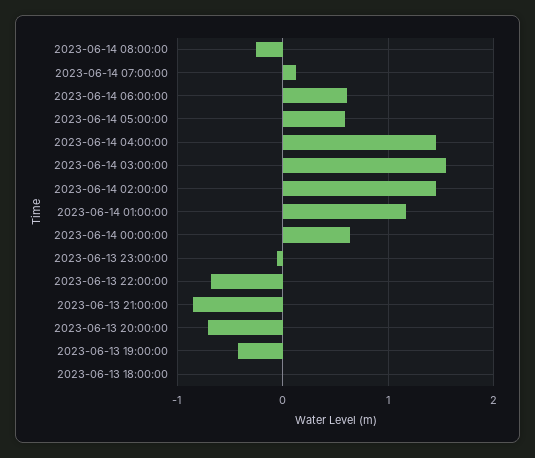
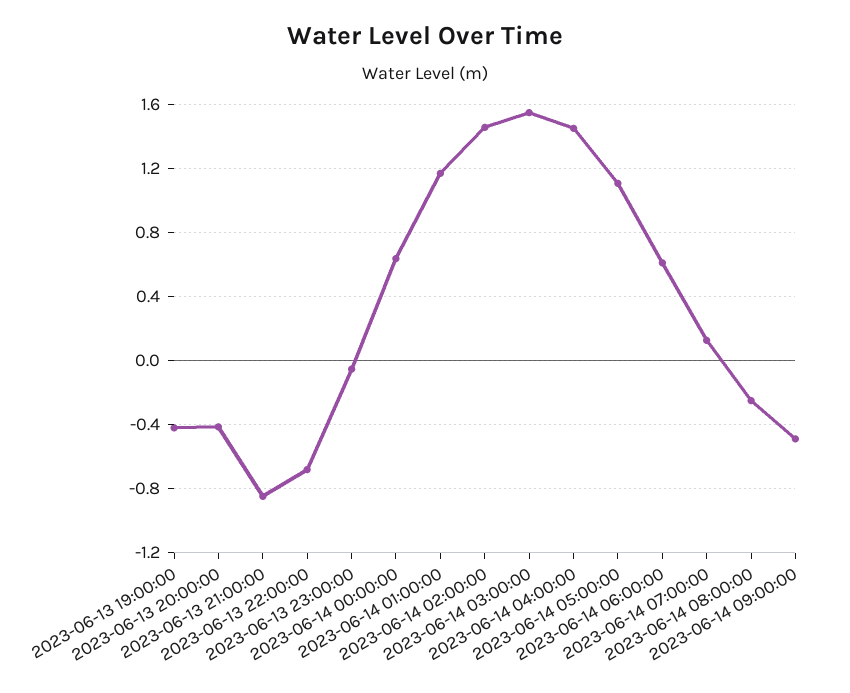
2023-06-14 05:00:00: 0.6 -> 1.1
2023-06-13 20:00:00: -0.7 -> -0.4
2023-06-13 18:00:00: 0 -> none
2023-06-14 09:00:00: none -> -0.5

